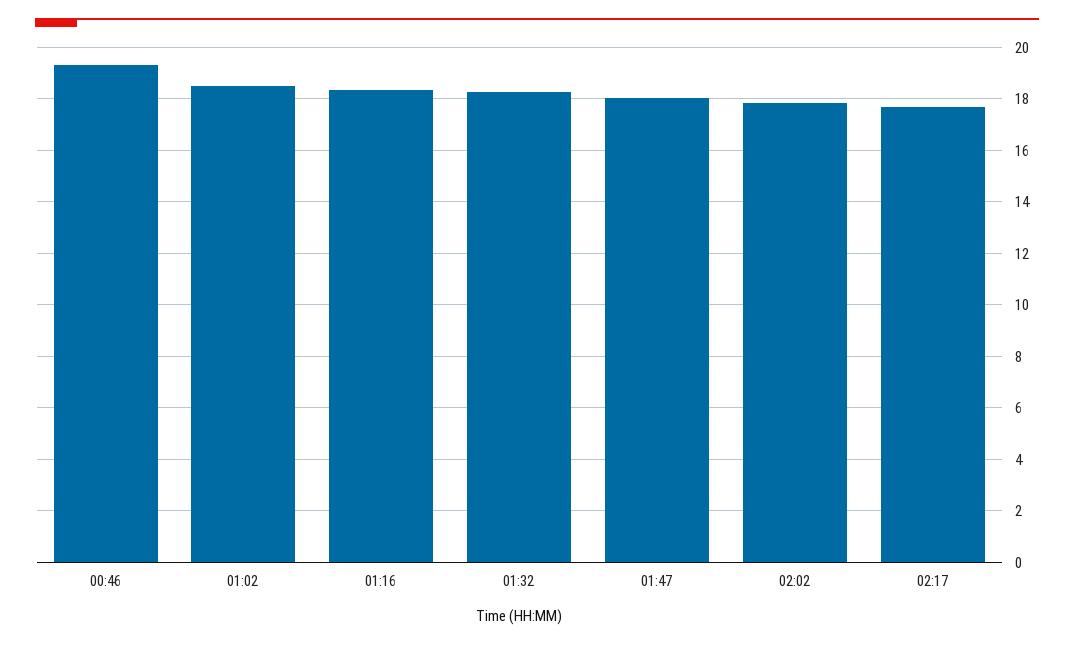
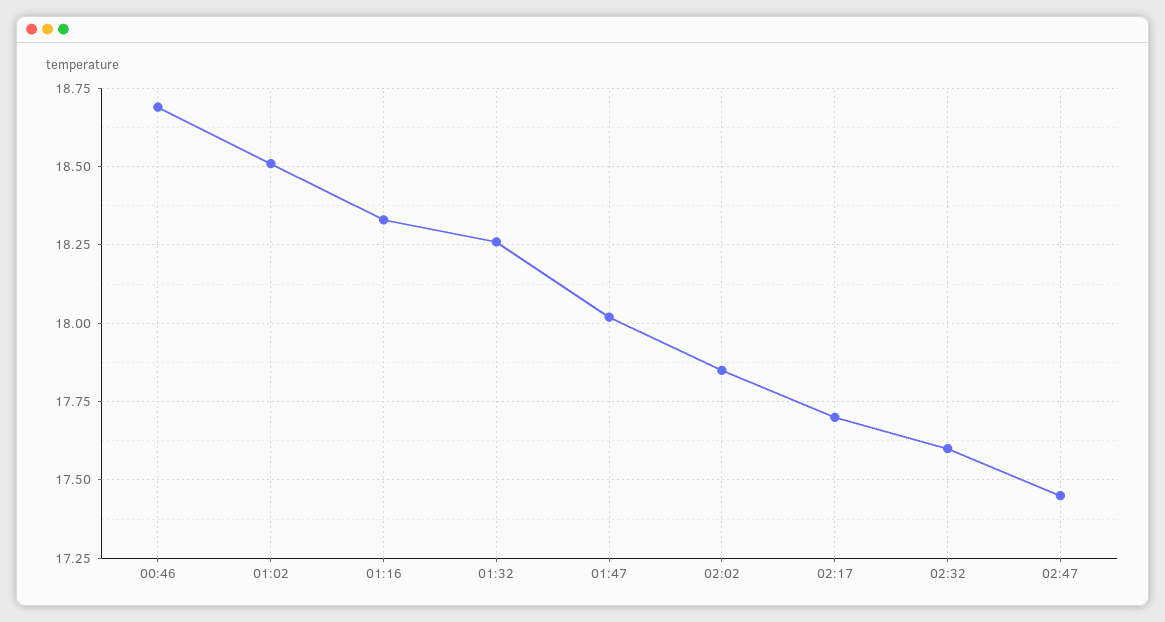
00:46: 19.25 -> 18.7
02:32: none -> 17.6
02:47: none -> 17.45

